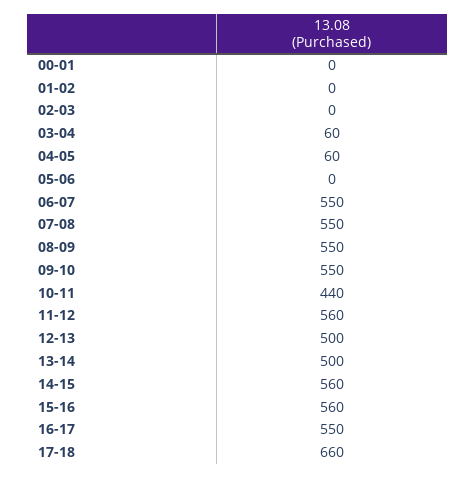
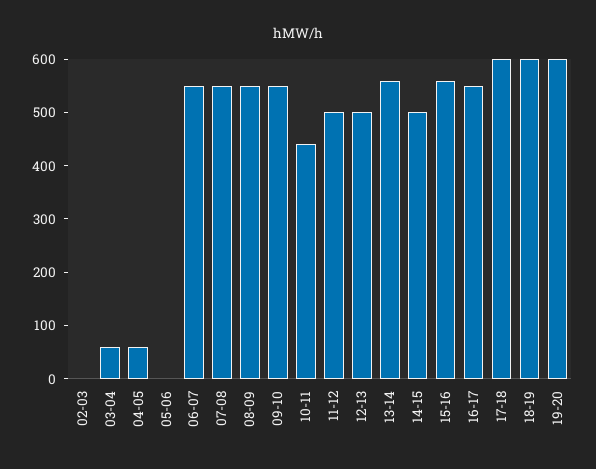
00-01: 0 -> none
01-02: 0 -> none
11-12: 560 -> 500
13-14: 500 -> 560
14-15: 560 -> 500
17-18: 660 -> 600
18-19: none -> 600
19-20: none -> 600

